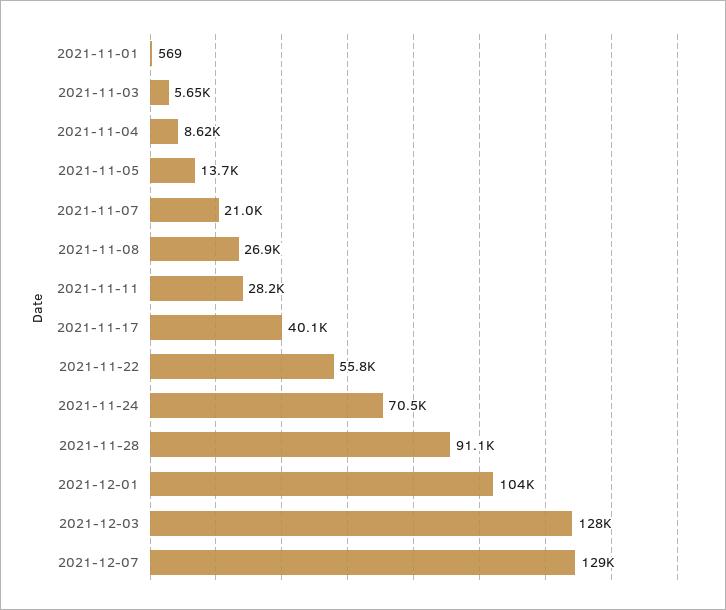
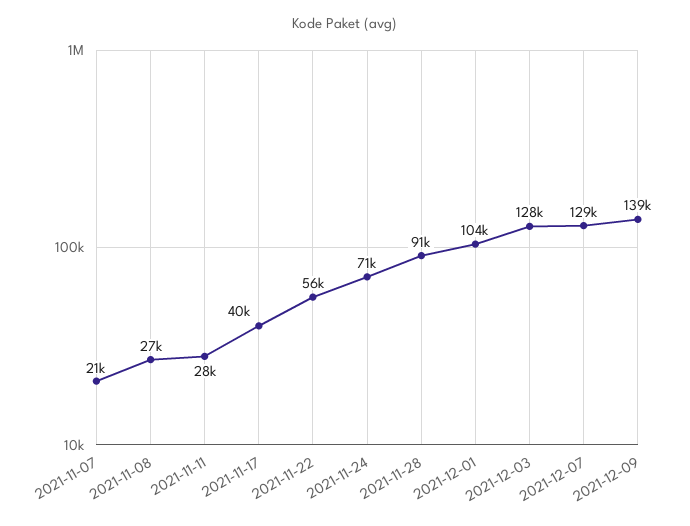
2021-11-01: 569 -> none
2021-11-03: 5650 -> none
2021-11-04: 8620 -> none
2021-11-05: 13700 -> none
2021-12-09: none -> 139000

